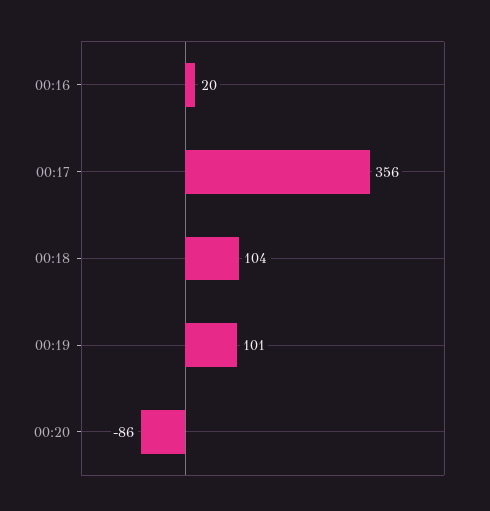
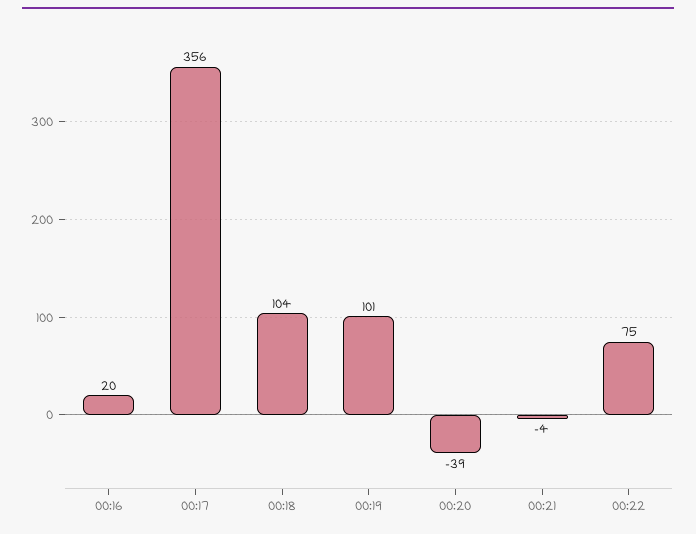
00:20: -86 -> -39
00:21: none -> -4
00:22: none -> 75

